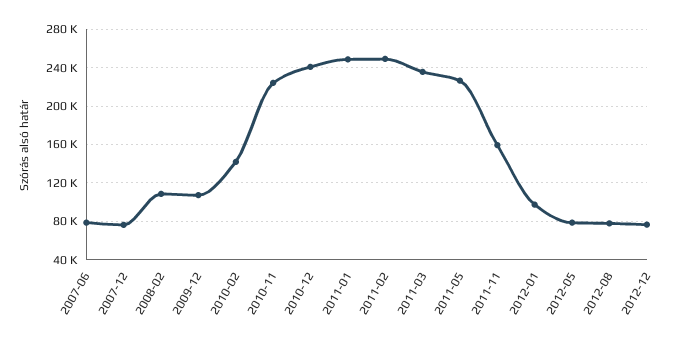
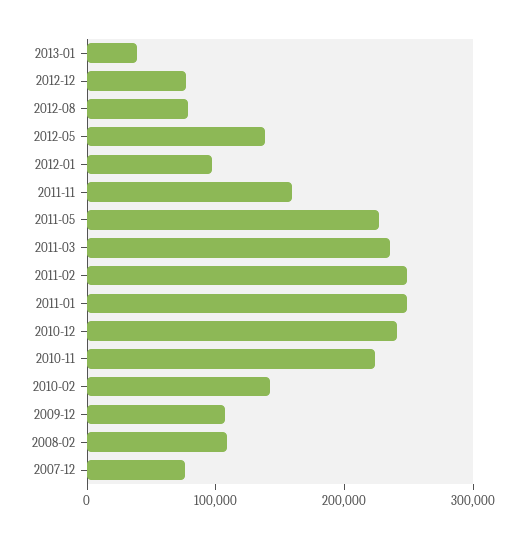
2007-06: 80000 -> none
2012-05: 80000 -> 140000
2013-01: none -> 40000

